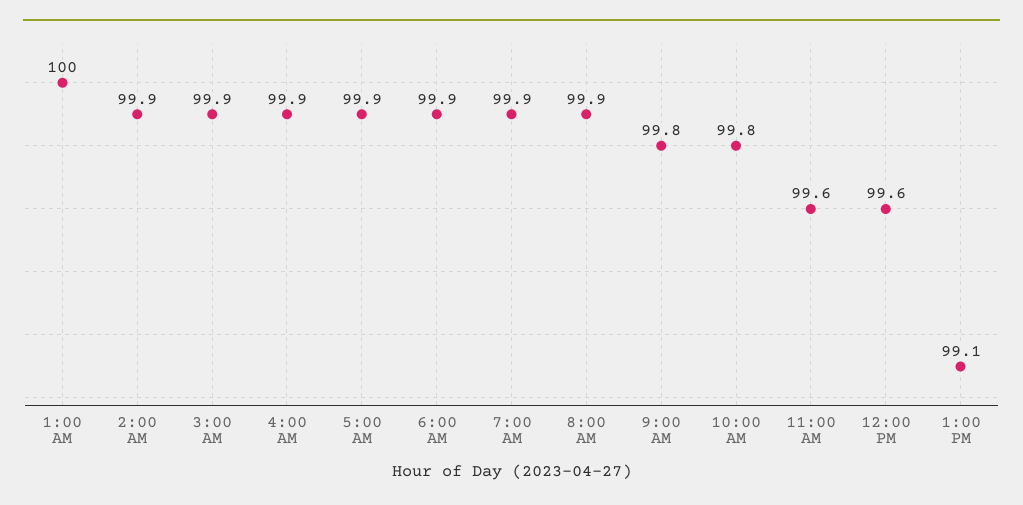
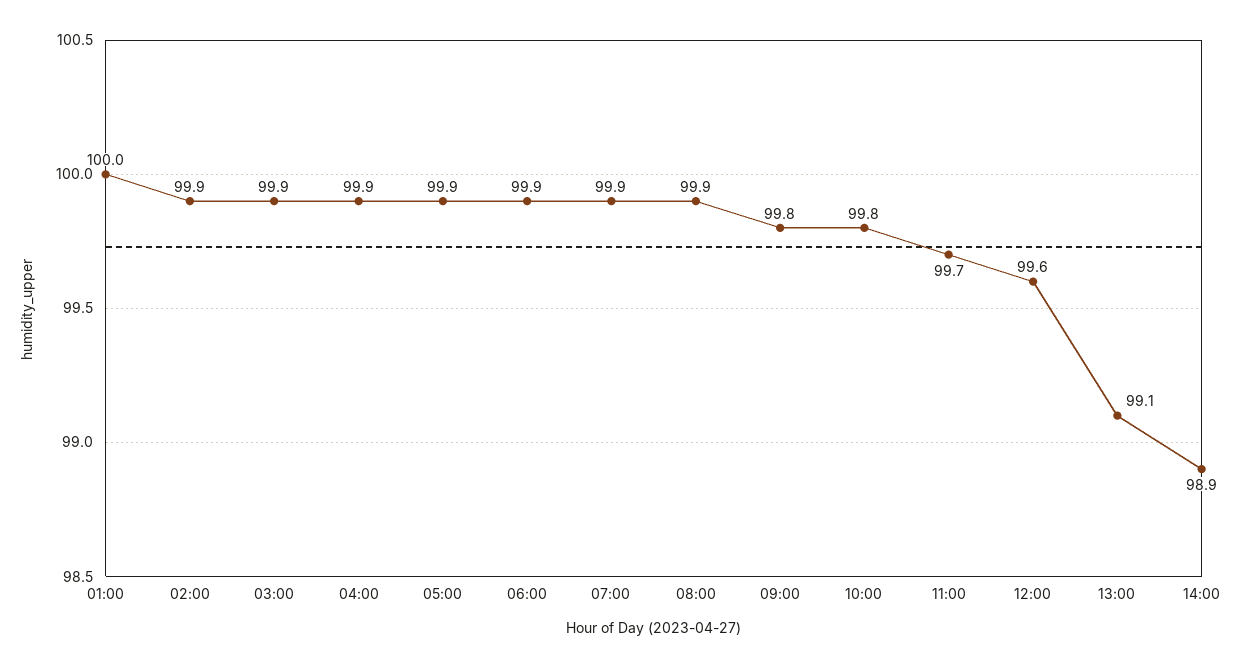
11:00 AM: 99.6 -> 99.7
14:00: none -> 98.9

